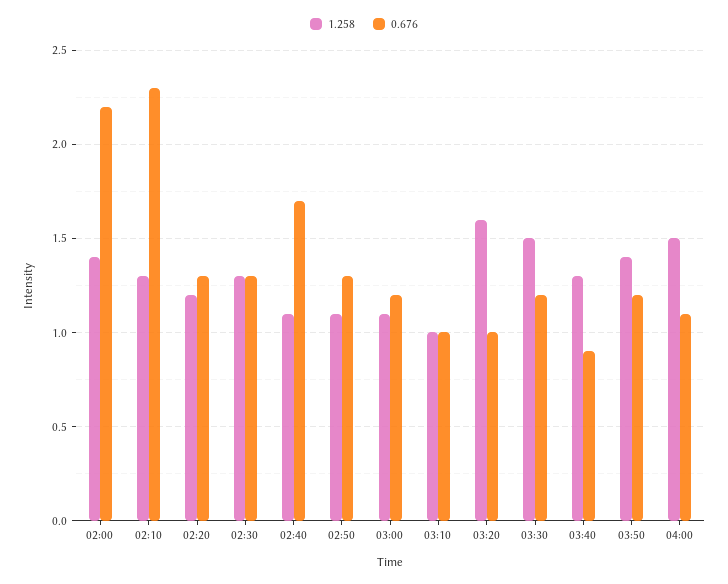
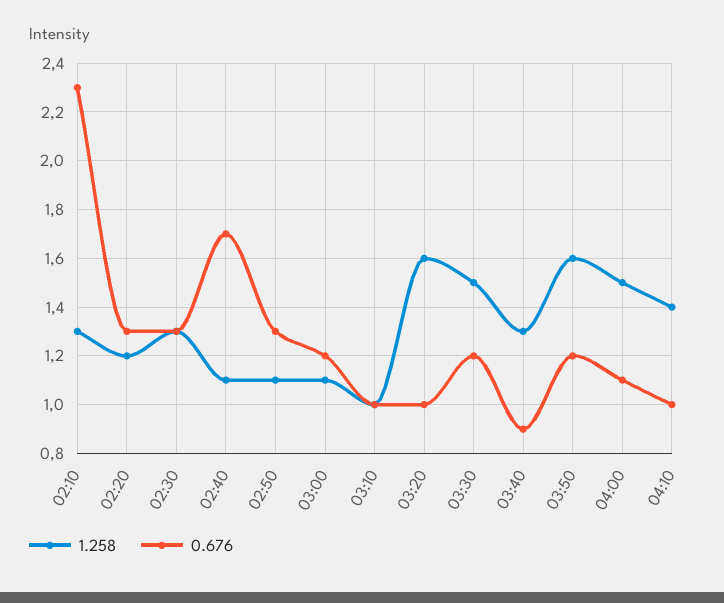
1.258, 02:00: 1.4 -> none
0.676, 02:00: 2.2 -> none
1.258, 03:50: 1.4 -> 1.6
1.258, 04:10: none -> 1.4
0.676, 04:10: none -> 1

